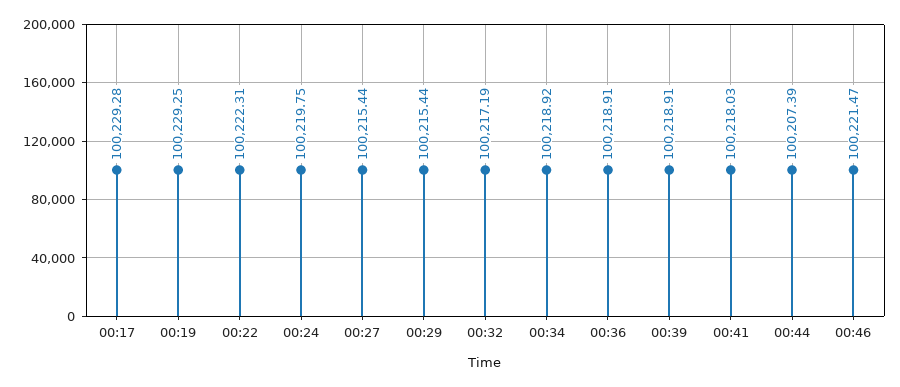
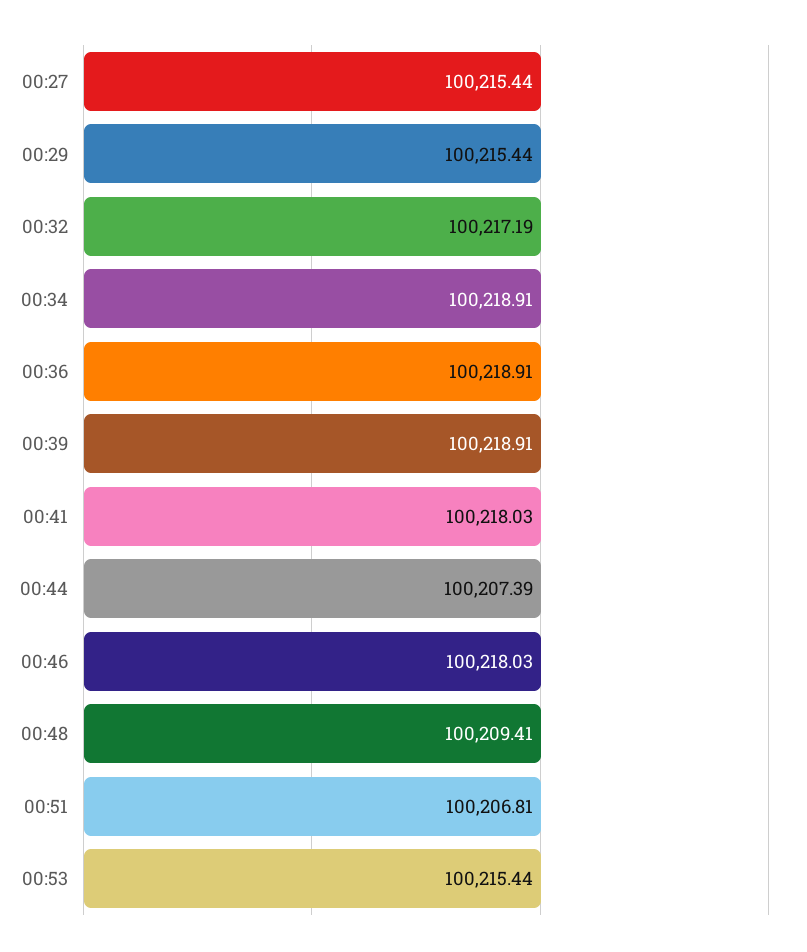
00:17: 100229.28 -> none
00:19: 100229.25 -> none
00:22: 100222.31 -> none
00:24: 100219.75 -> none
00:34: 100218.92 -> 100218.91
00:46: 100221.47 -> 100218.03
00:48: none -> 100209.41
00:51: none -> 100206.81
00:53: none -> 100215.44

